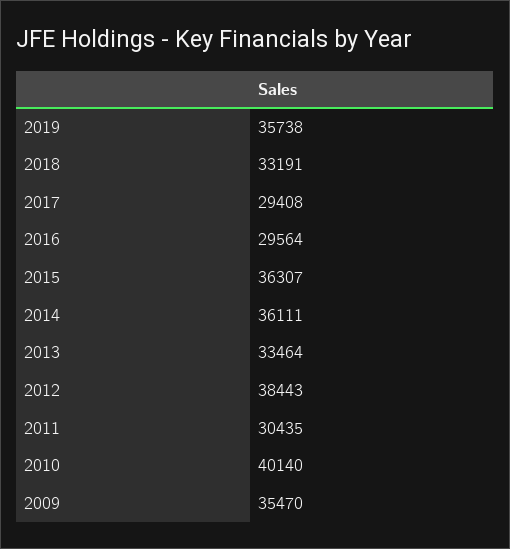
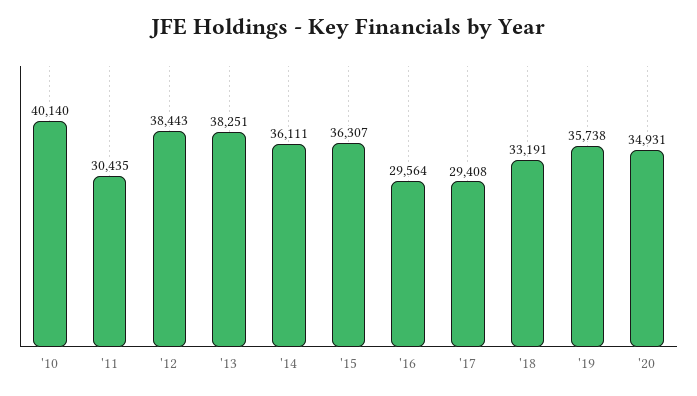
2013: 33464 -> 38251
2009: 35470 -> none
'20: none -> 34931

